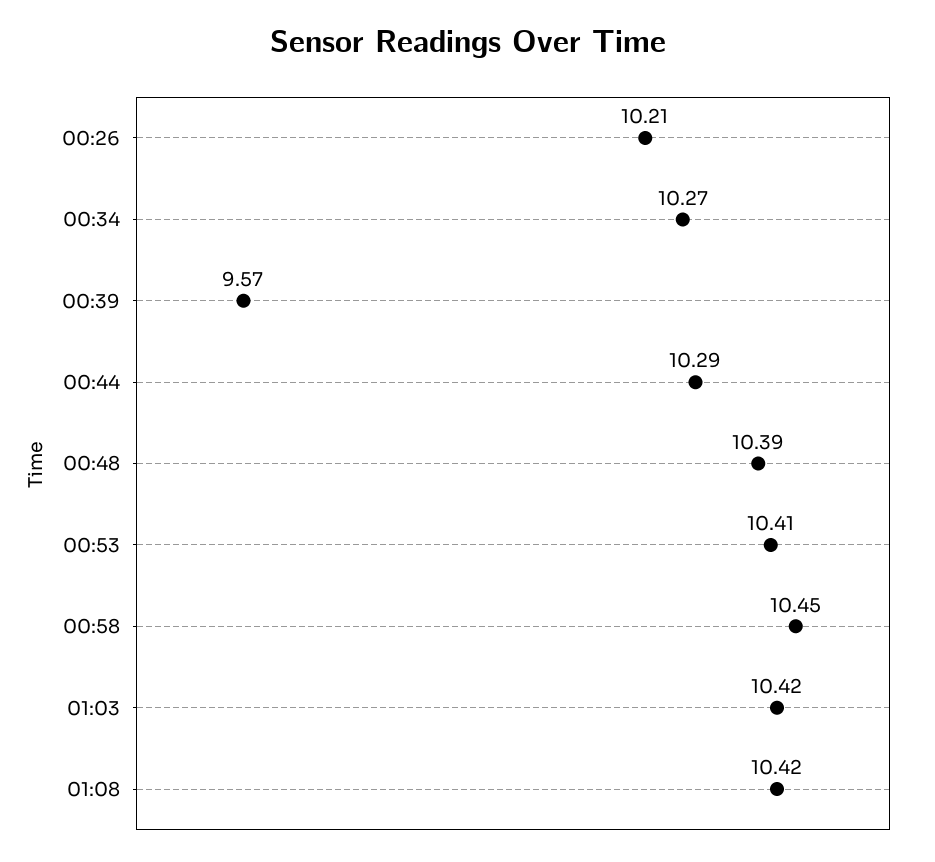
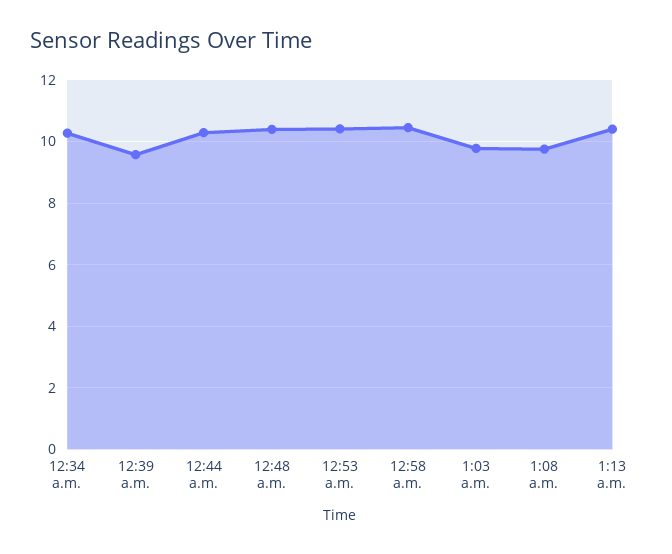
00:26: 10.21 -> none
01:03: 10.42 -> 9.8
01:08: 10.42 -> 9.8
1:13 a.m.: none -> 10.4

